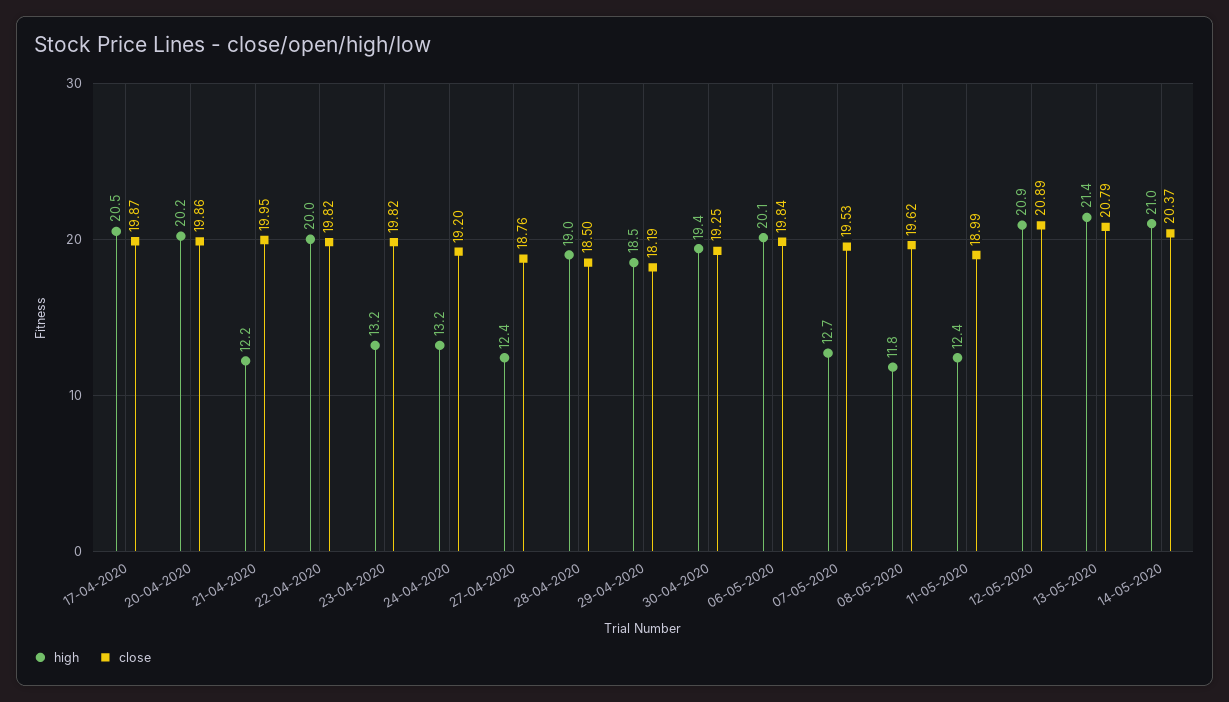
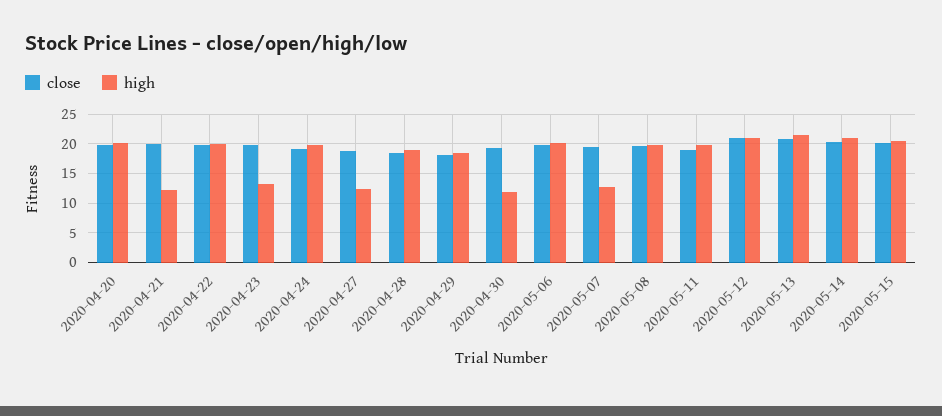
high, 17-04-2020: 20.5 -> none
close, 17-04-2020: 19.87 -> none
high, 24-04-2020: 13.2 -> 20
high, 30-04-2020: 19.4 -> 12.5
high, 08-05-2020: 11.8 -> 20
high, 11-05-2020: 12.4 -> 20
close, 2020-05-15: none -> 20
high, 2020-05-15: none -> 20

